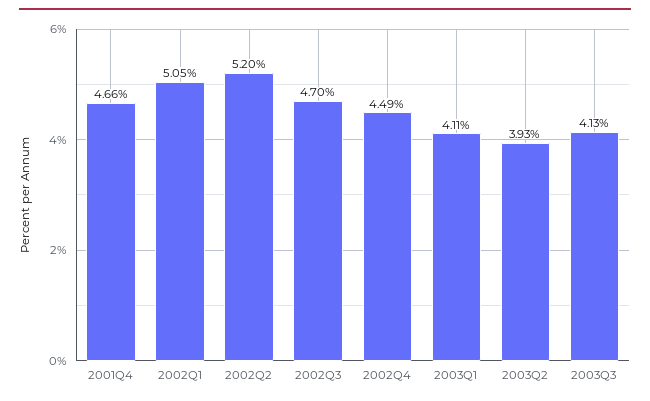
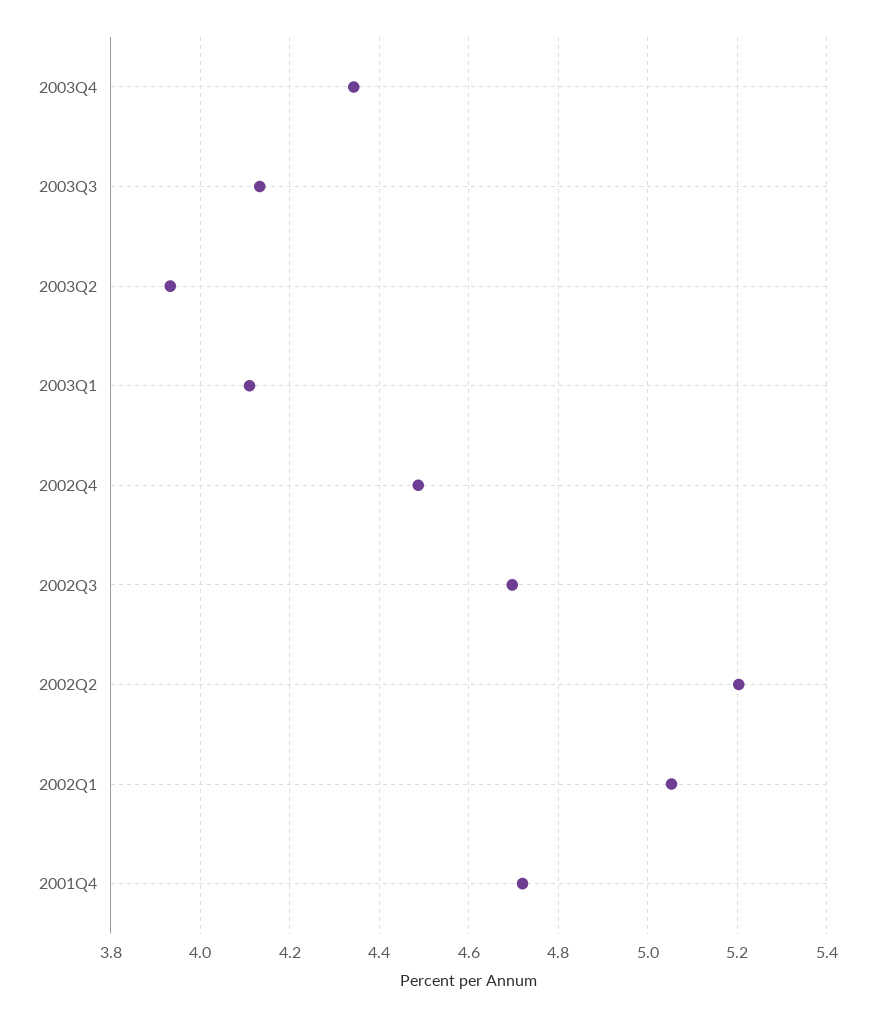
2001Q4: 4.66 -> 4.72
2003Q4: none -> 4.34

